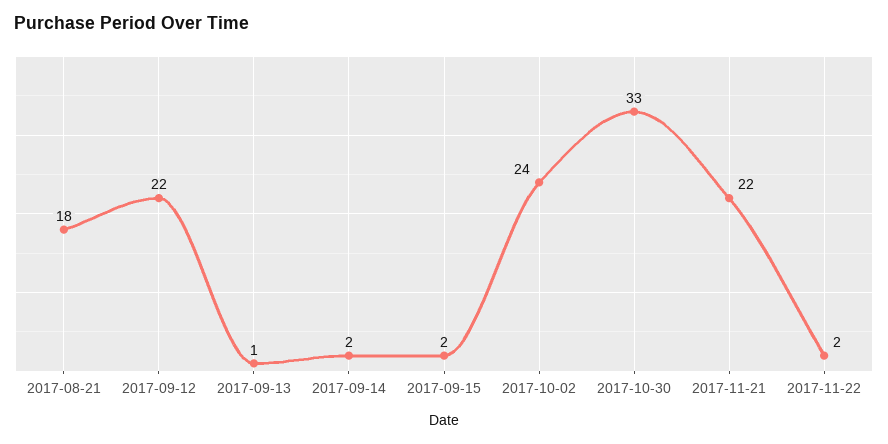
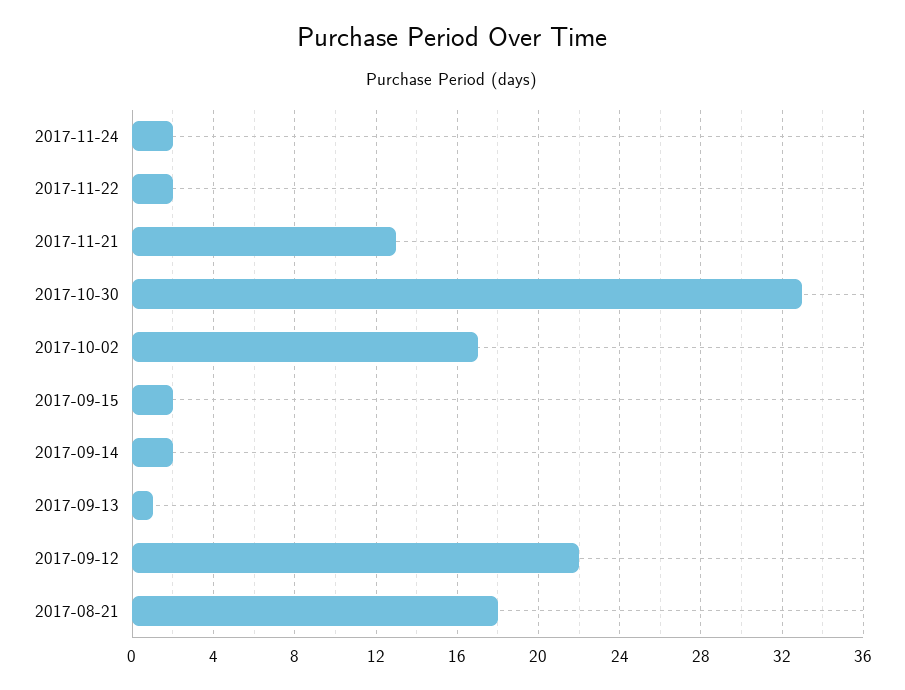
2017-10-02: 24 -> 17
2017-11-21: 22 -> 13
2017-11-24: none -> 2

